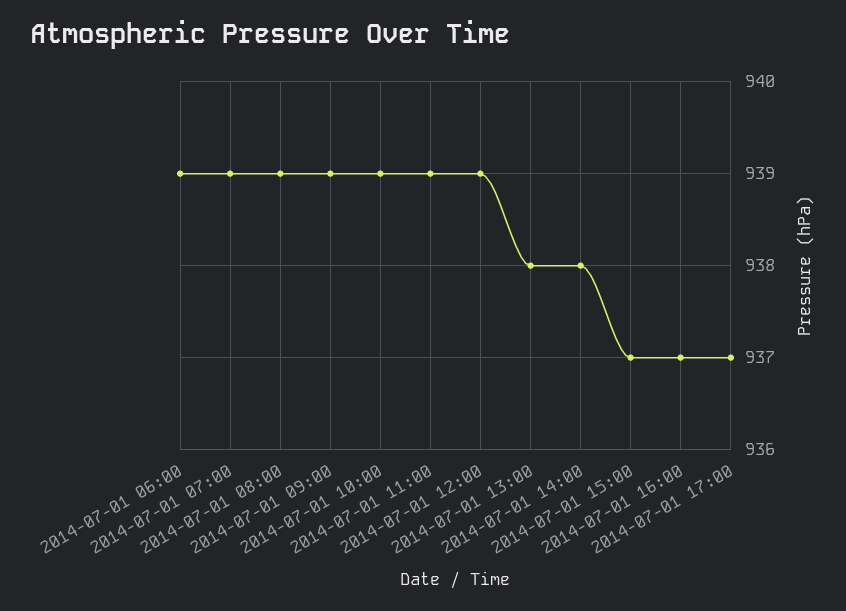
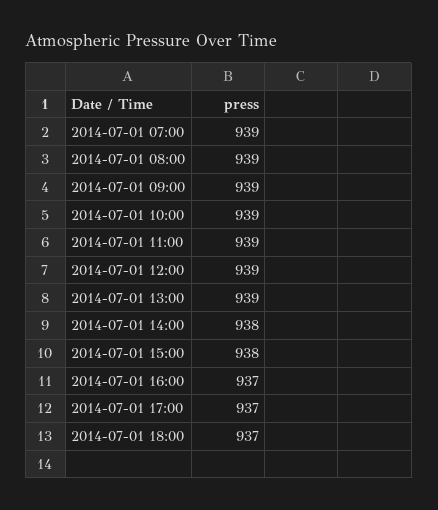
2014-07-01 06:00: 939 -> none
2014-07-01 13:00: 938 -> 939
2014-07-01 15:00: 937 -> 938
2014-07-01 18:00: none -> 937

